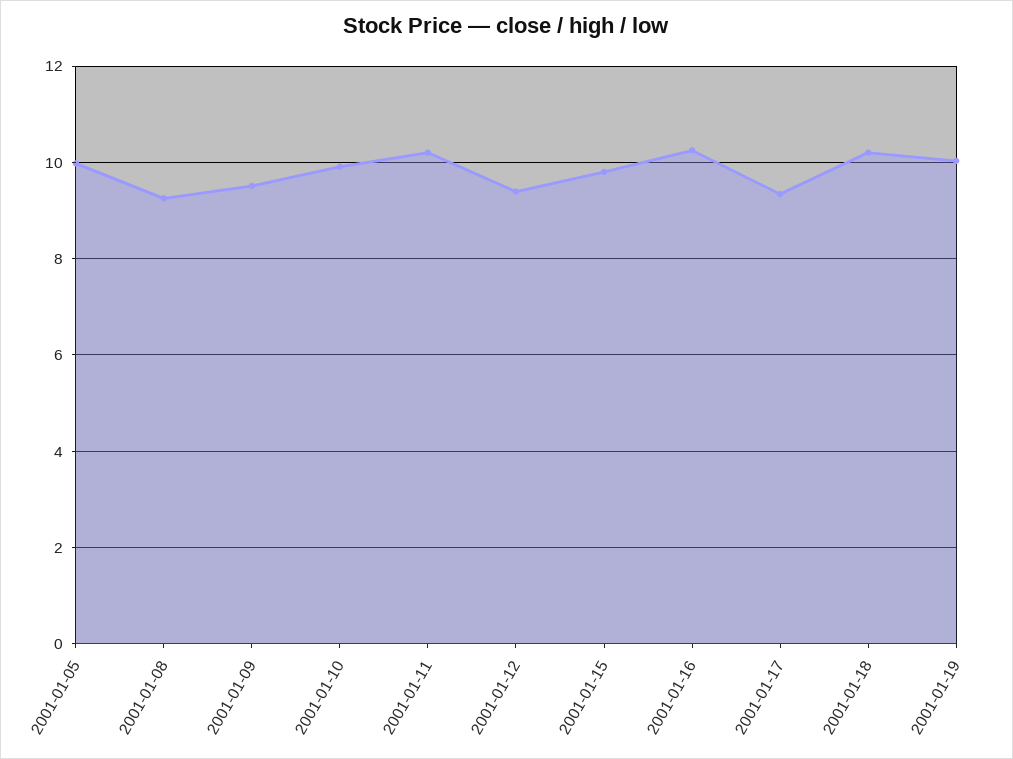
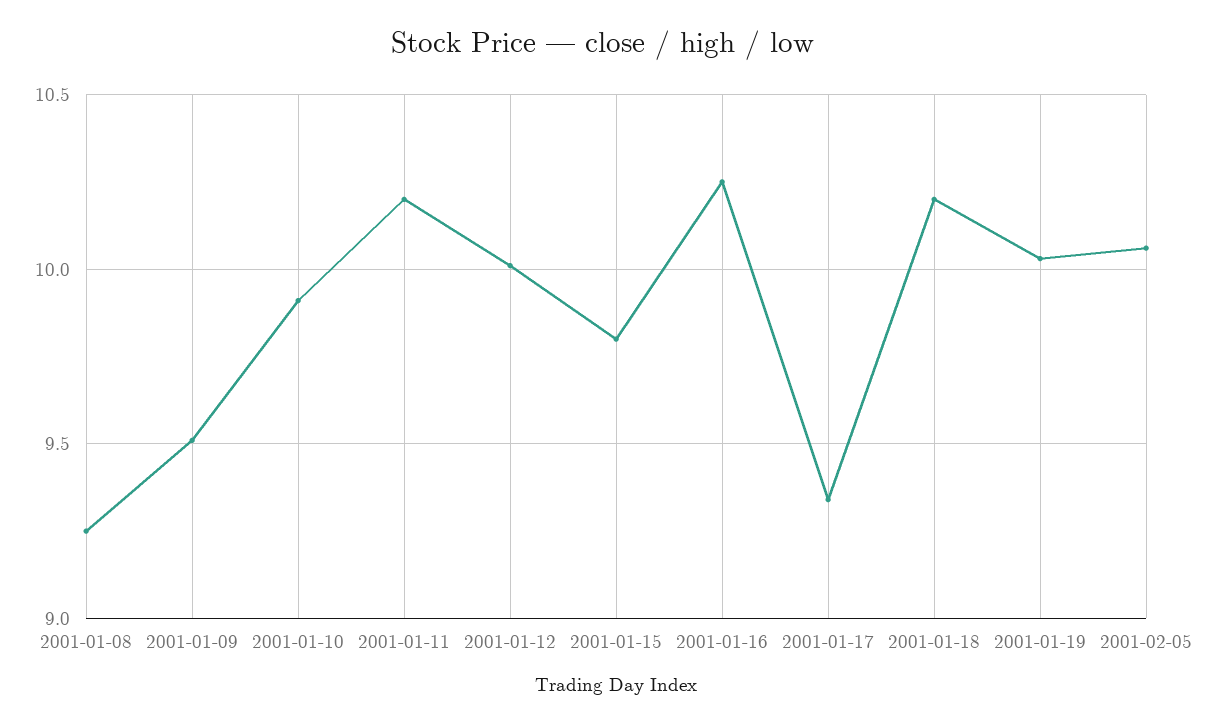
2001-01-05: 10 -> none
2001-01-12: 9.4 -> 10
2001-02-05: none -> 10.05

